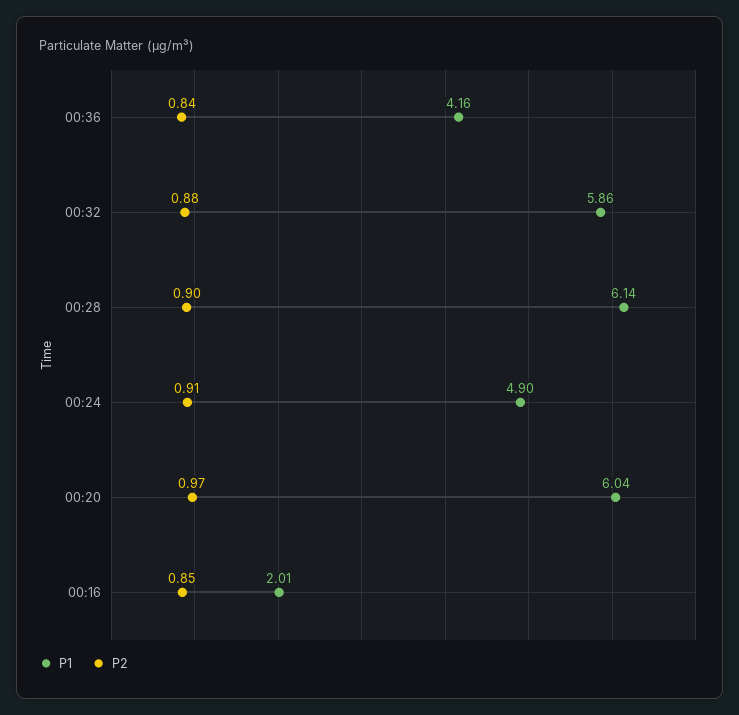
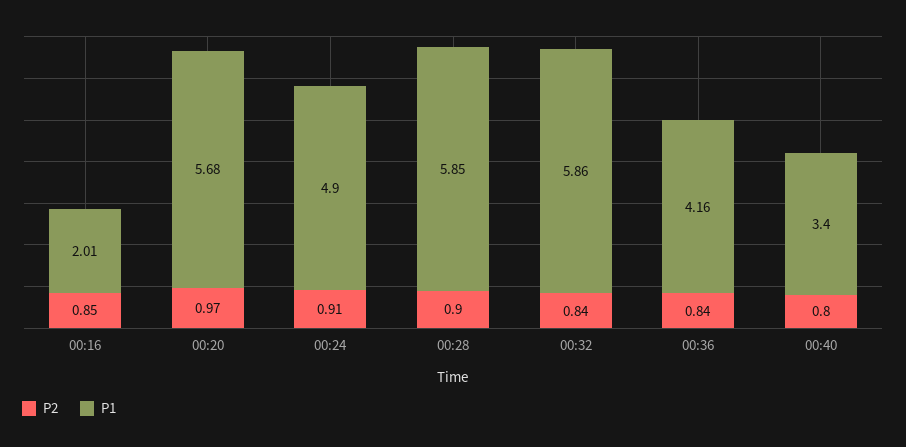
P2, 00:32: 0.88 -> 0.84
P1, 00:28: 6.14 -> 5.85
P1, 00:20: 6.04 -> 5.68
P2, 00:40: none -> 0.8
P1, 00:40: none -> 3.4

